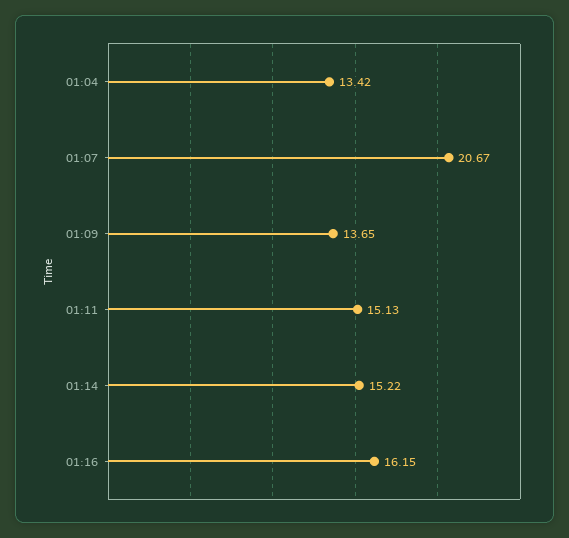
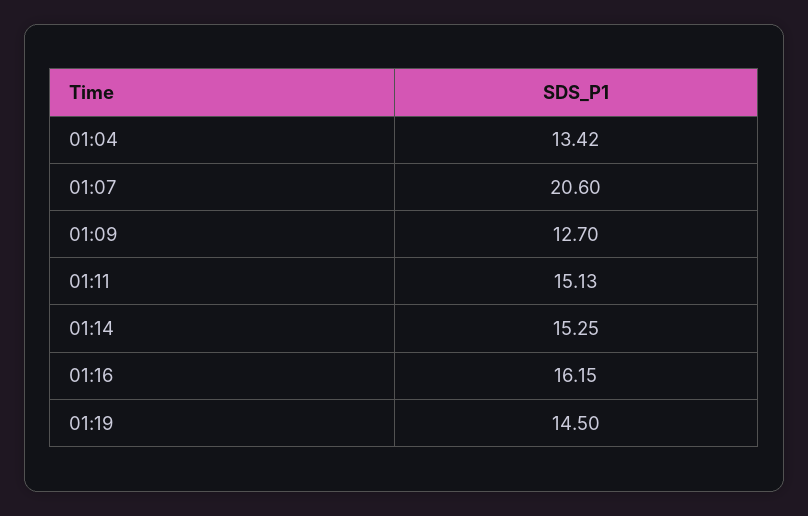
01:07: 20.67 -> 20.6
01:09: 13.65 -> 12.7
01:14: 15.22 -> 15.25
01:19: none -> 14.5

